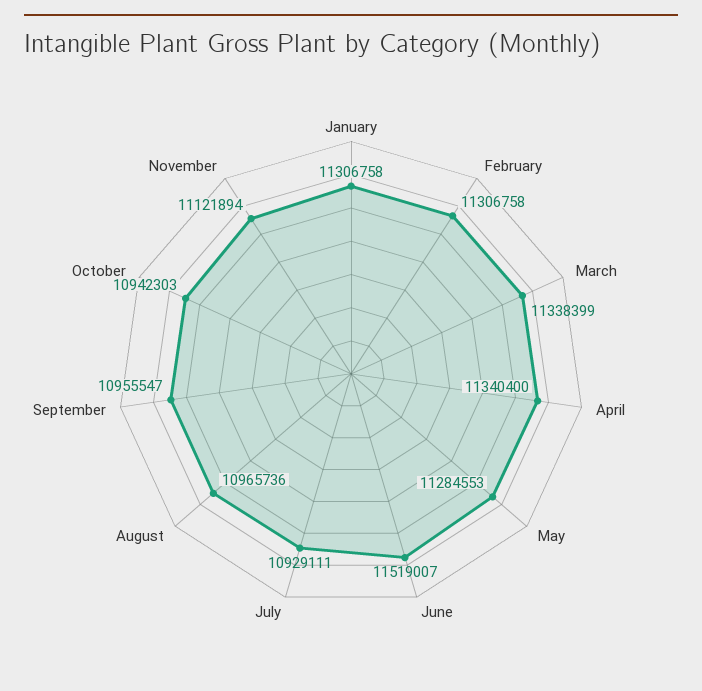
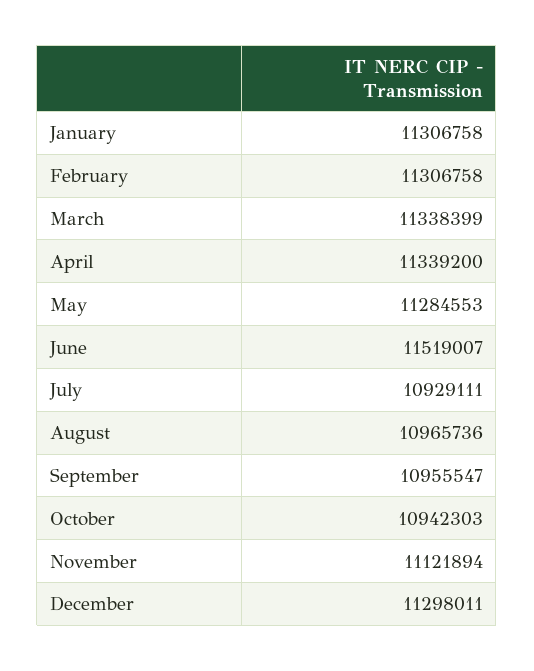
April: 11340400 -> 11339200
December: none -> 11298011

